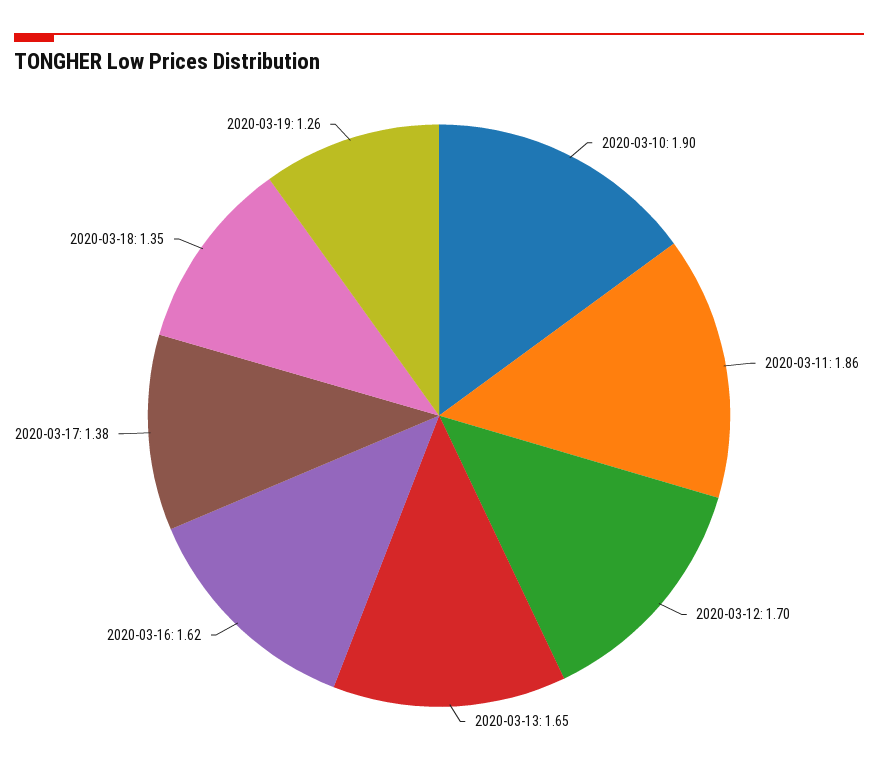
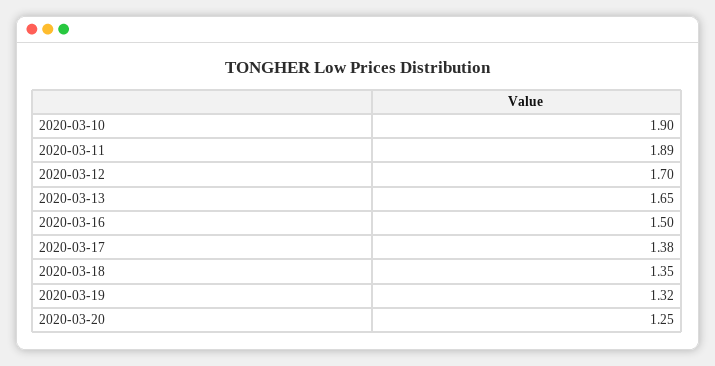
2020-03-11: 1.86 -> 1.89
2020-03-16: 1.62 -> 1.5
2020-03-19: 1.26 -> 1.32
2020-03-20: none -> 1.25

